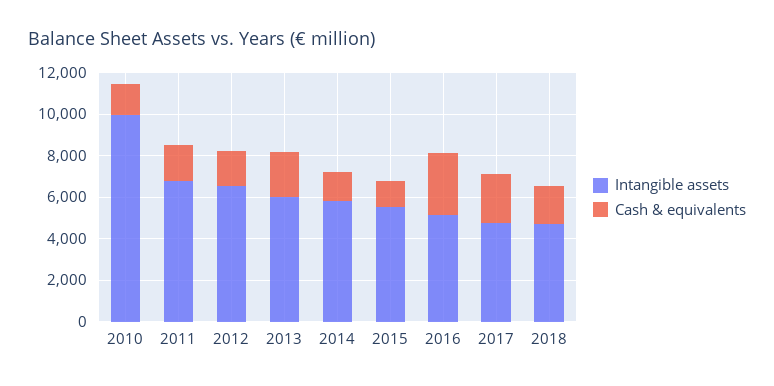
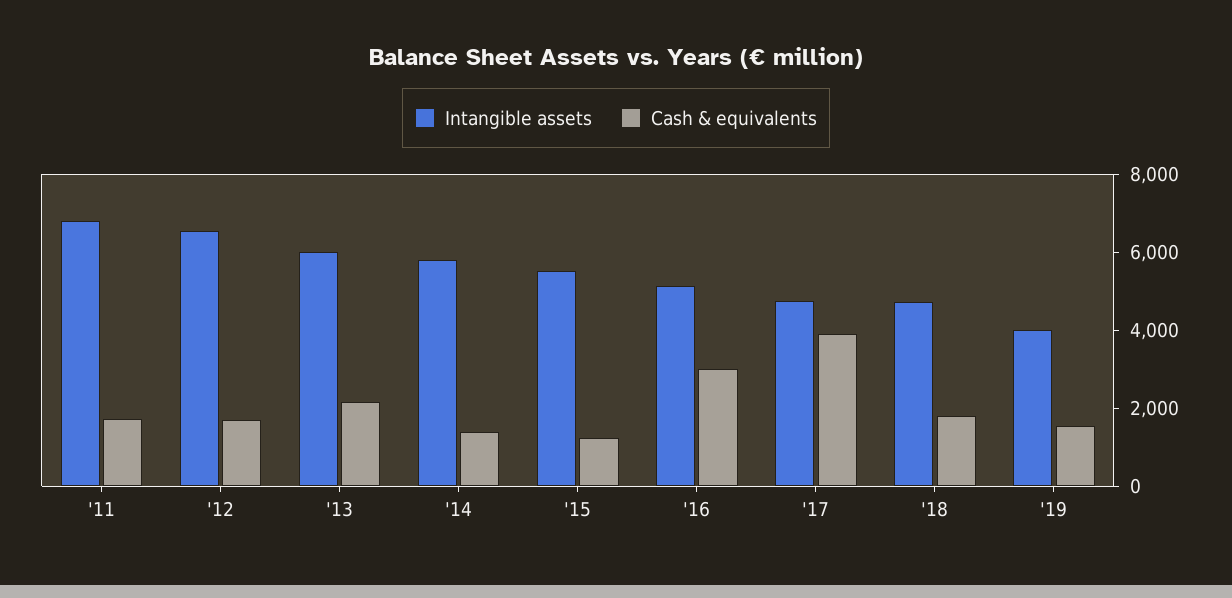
Intangible assets, 2010: 10000 -> none
Cash & equivalents, 2010: 1500 -> none
Cash & equivalents, 2017: 2500 -> 4000
Intangible assets, '19: none -> 4000
Cash & equivalents, '19: none -> 1500

